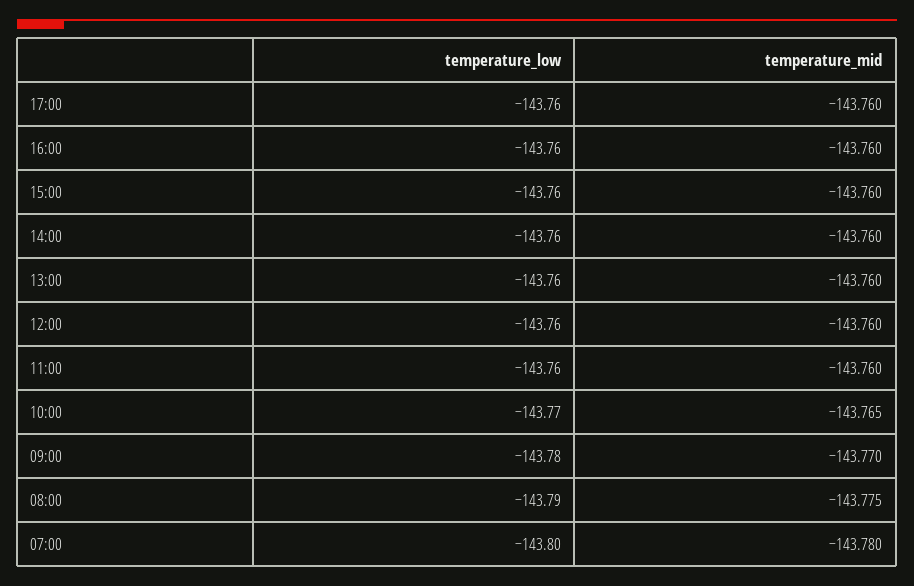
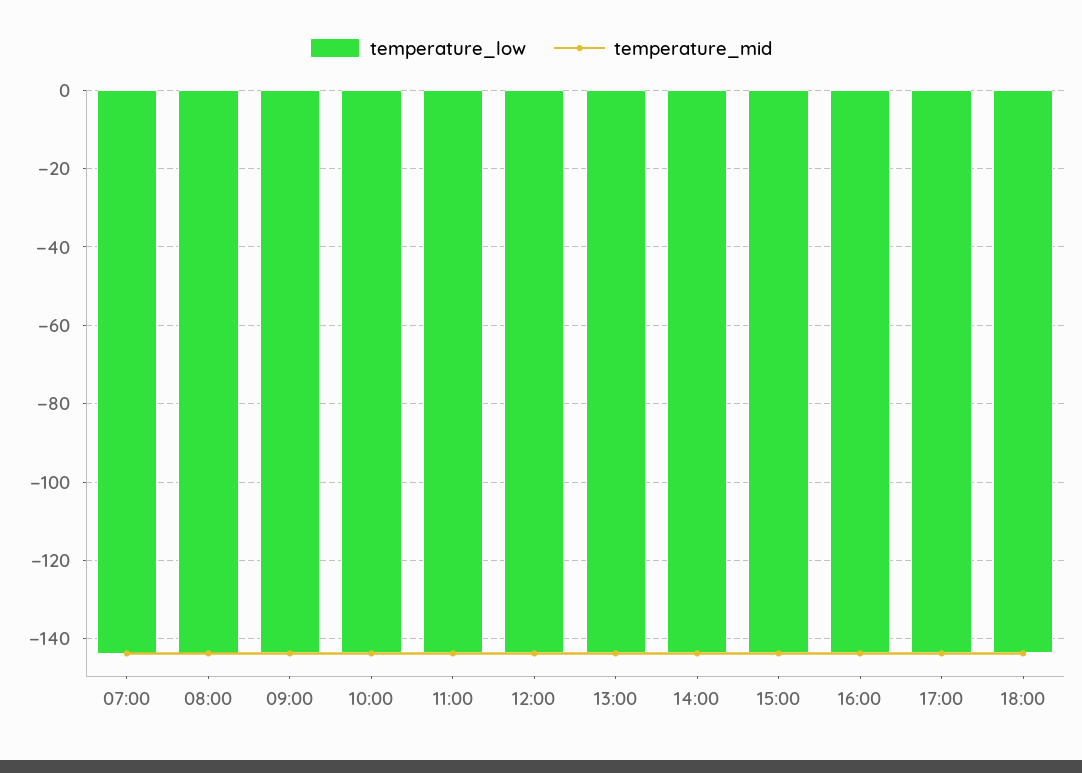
temperature_low, 18:00: none -> -144
temperature_mid, 18:00: none -> -144

